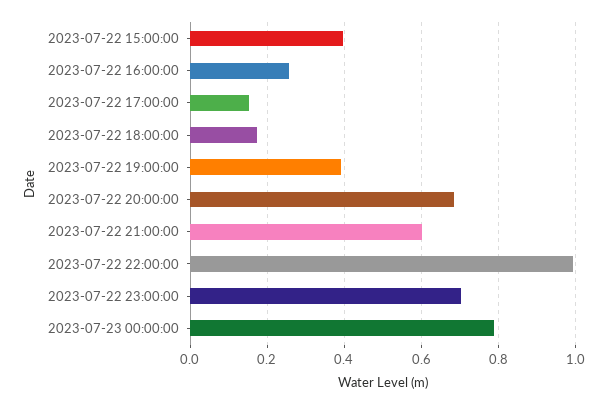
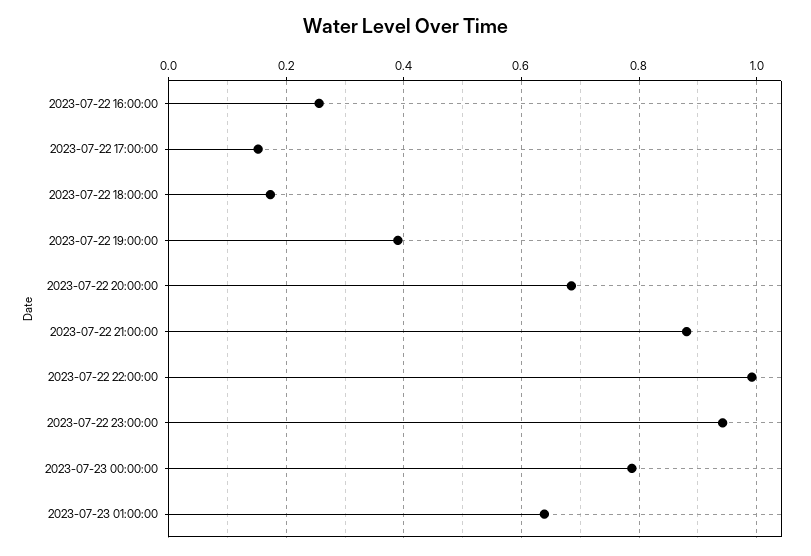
2023-07-22 15:00:00: 0.4 -> none
2023-07-22 21:00:00: 0.6 -> 0.88
2023-07-22 23:00:00: 0.7 -> 0.94
2023-07-23 01:00:00: none -> 0.64

